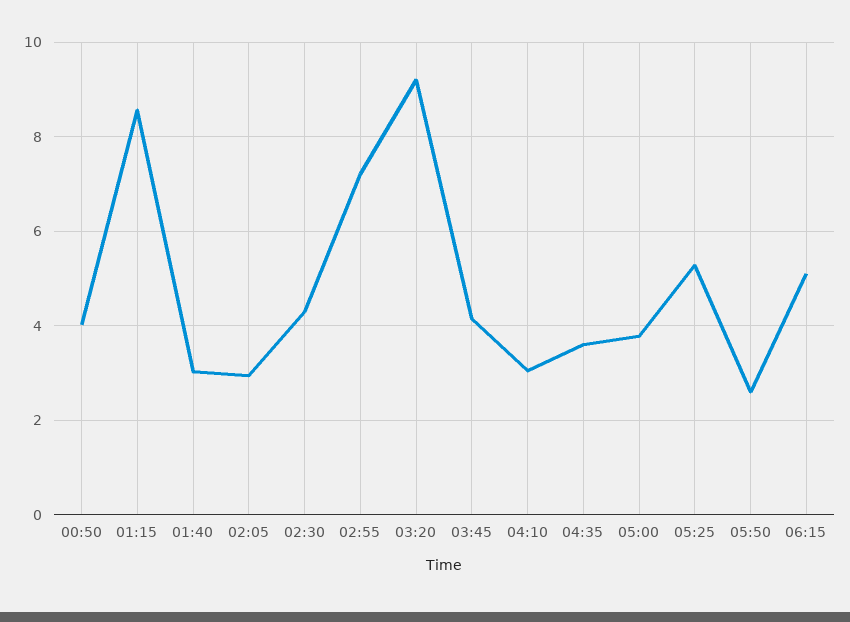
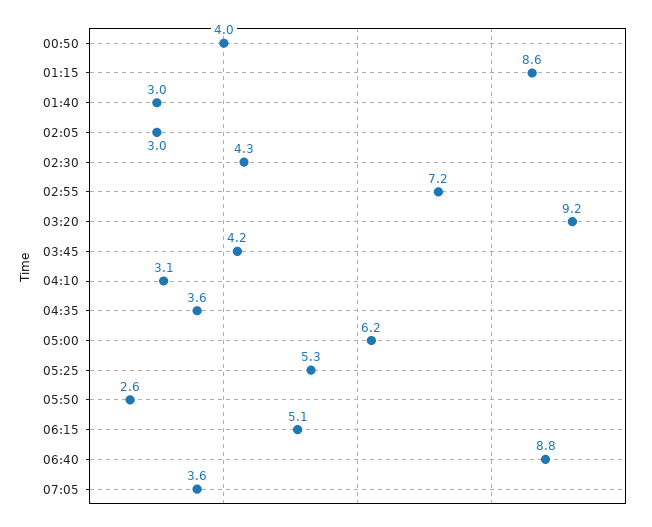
05:00: 3.8 -> 6.2
06:40: none -> 8.8
07:05: none -> 3.6

